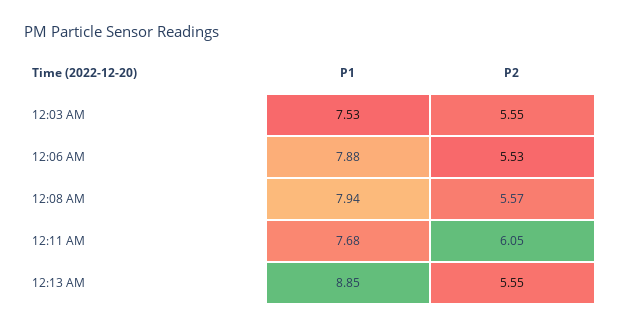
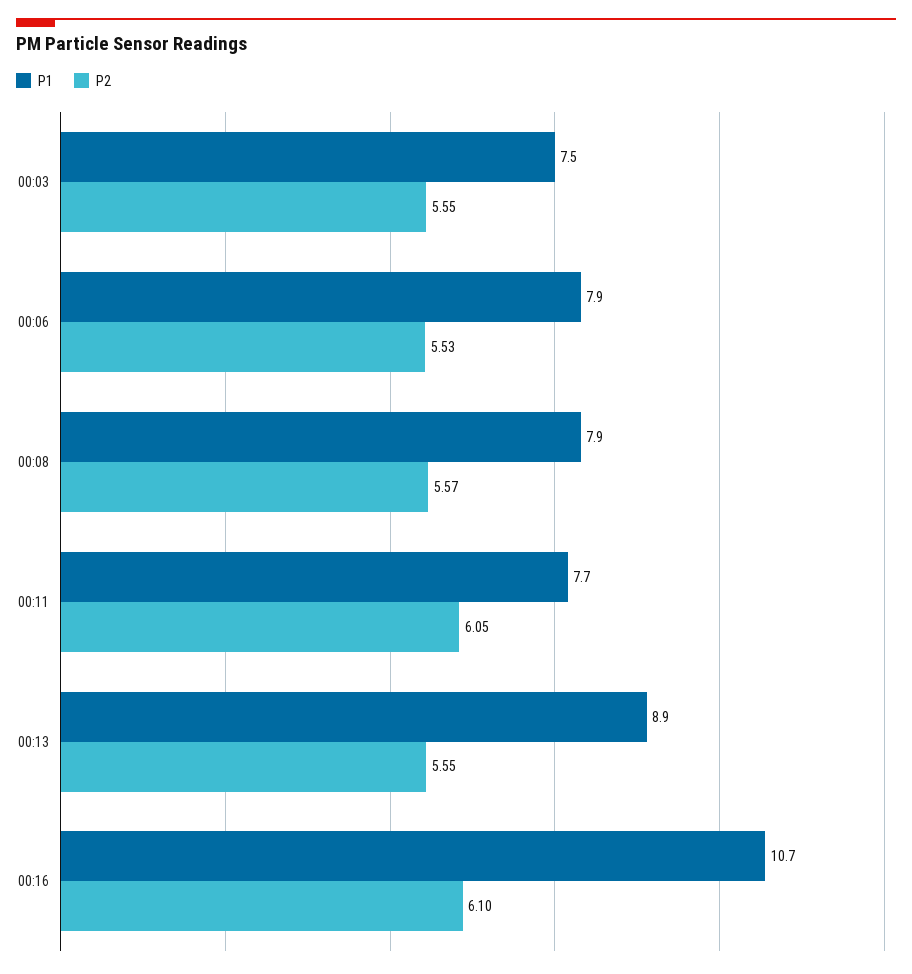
P1, 00:16: none -> 10.7
P2, 00:16: none -> 6.1

